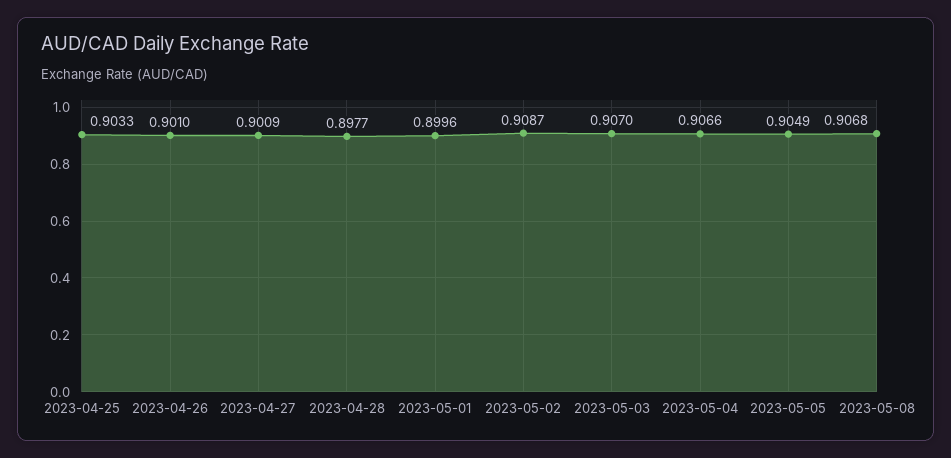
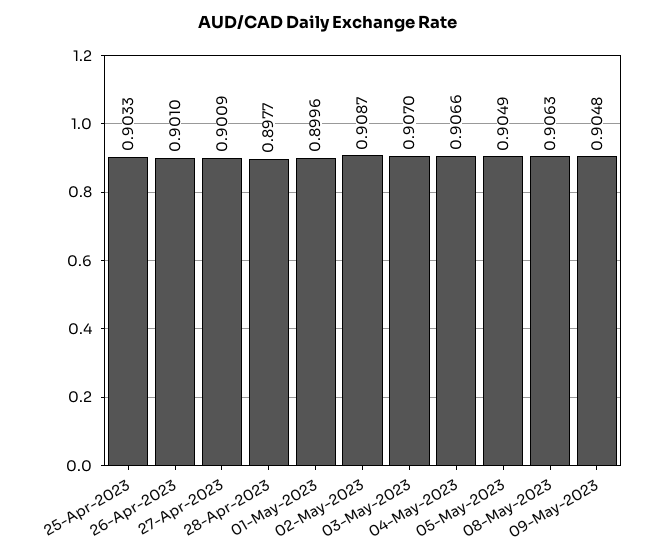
2023-05-08: 0.9068 -> 0.9063
09-May-2023: none -> 0.9048

